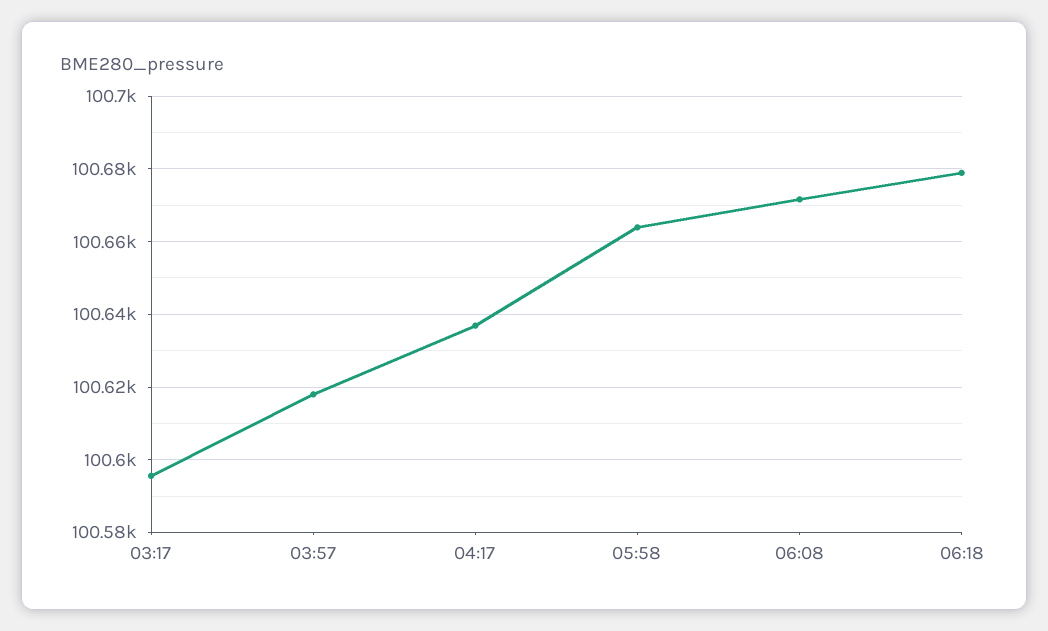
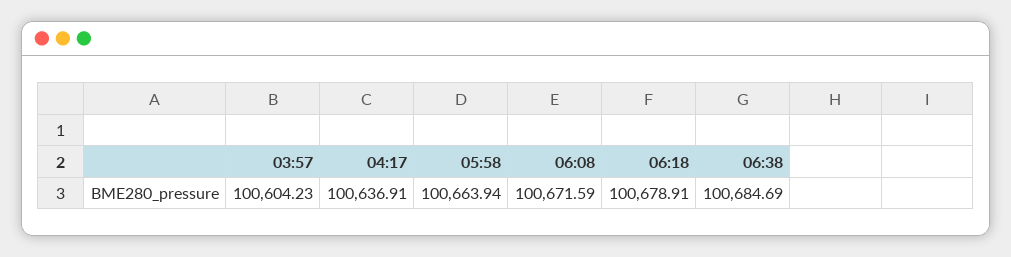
03:17: 100596 -> none
03:57: 100618 -> 100604.23
06:38: none -> 100684.69

